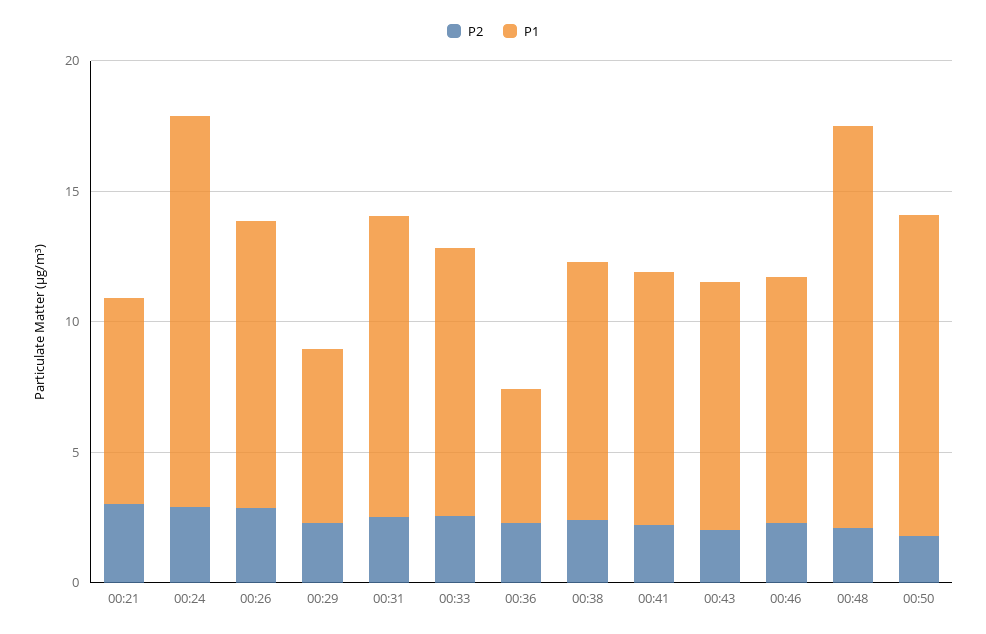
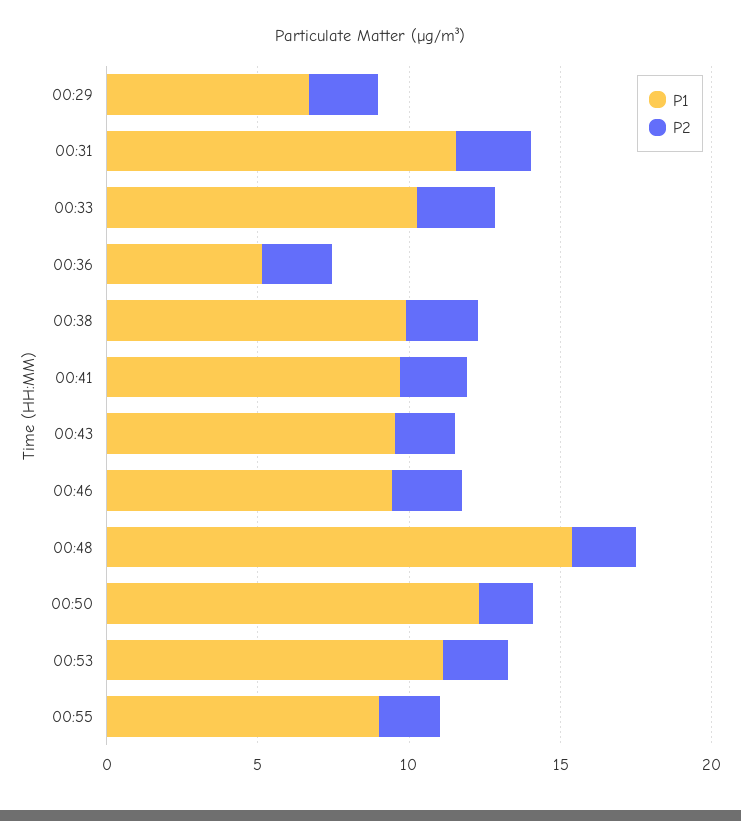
P2, 00:21: 3 -> none
P1, 00:21: 8 -> none
P2, 00:24: 3 -> none
P1, 00:24: 15 -> none
P2, 00:26: 3 -> none
P1, 00:26: 11 -> none
P1, 00:53: none -> 11
P2, 00:53: none -> 2
P1, 00:55: none -> 9
P2, 00:55: none -> 2

